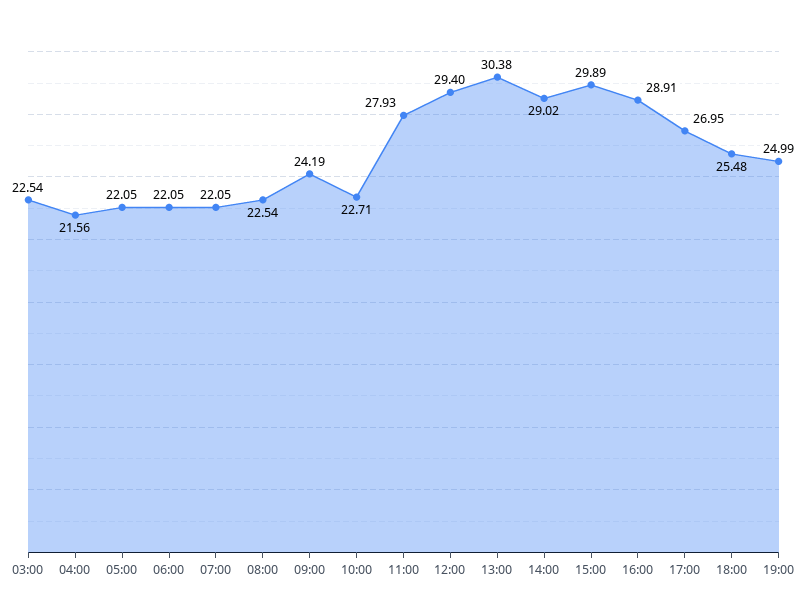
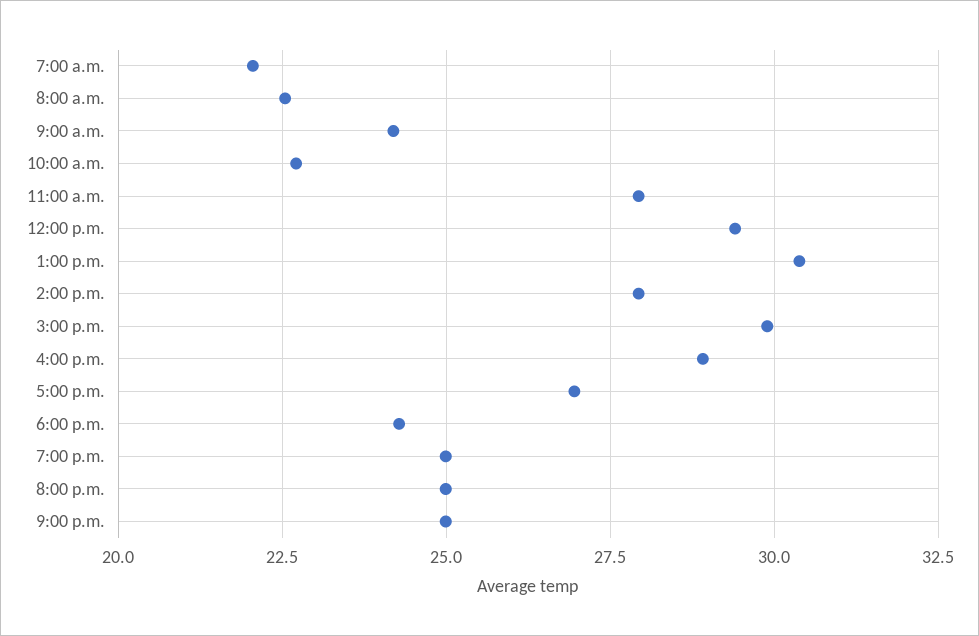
03:00: 22.54 -> none
04:00: 21.56 -> none
05:00: 22.05 -> none
06:00: 22.05 -> none
14:00: 29.02 -> 28
18:00: 25.48 -> 24.25
8:00 p.m.: none -> 25
9:00 p.m.: none -> 25

